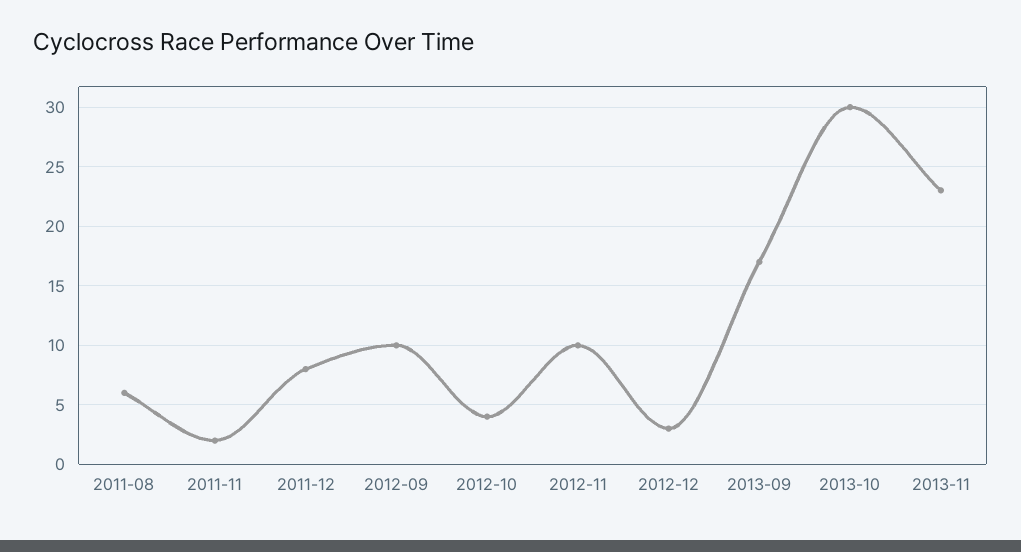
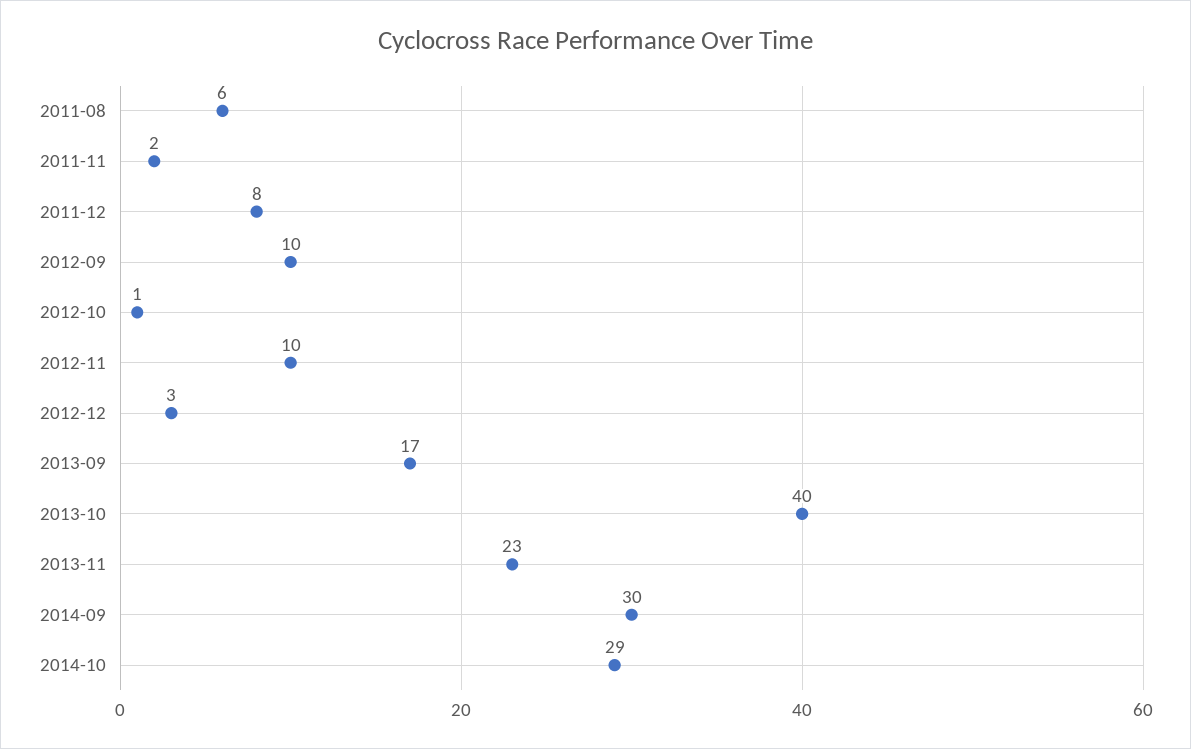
2012-10: 4 -> 1
2013-10: 30 -> 40
2014-09: none -> 30
2014-10: none -> 29

